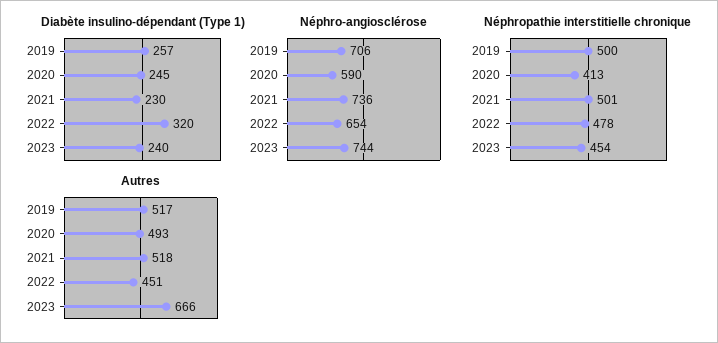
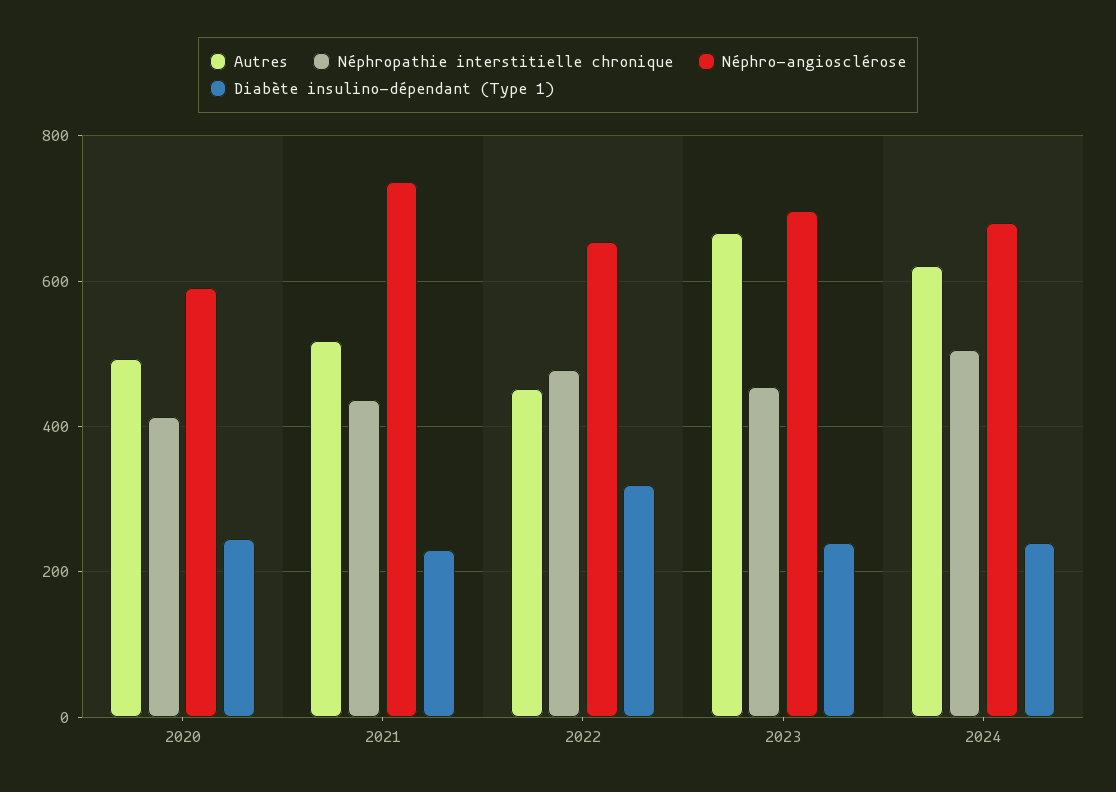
Diabète insulino-dépendant (Type 1), 2019: 257 -> none
Néphro-angiosclérose, 2019: 706 -> none
Néphro-angiosclérose, 2023: 744 -> 700
Néphropathie interstitielle chronique, 2019: 500 -> none
Néphropathie interstitielle chronique, 2021: 501 -> 440
Autres, 2019: 517 -> none
Autres, 2024: none -> 620
Néphropathie interstitielle chronique, 2024: none -> 500
Néphro-angiosclérose, 2024: none -> 680
Diabète insulino-dépendant (Type 1), 2024: none -> 240

